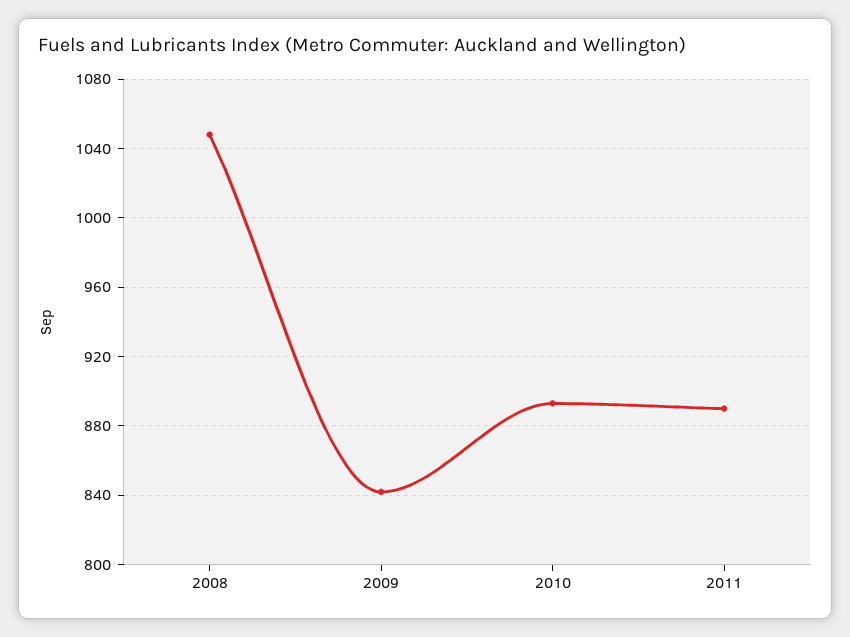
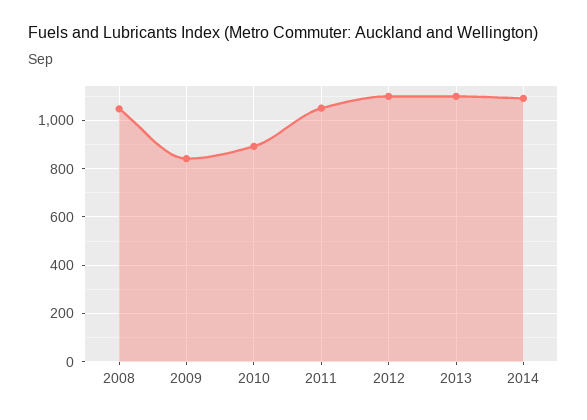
2011: 890 -> 1050
2012: none -> 1100
2013: none -> 1100
2014: none -> 1100

